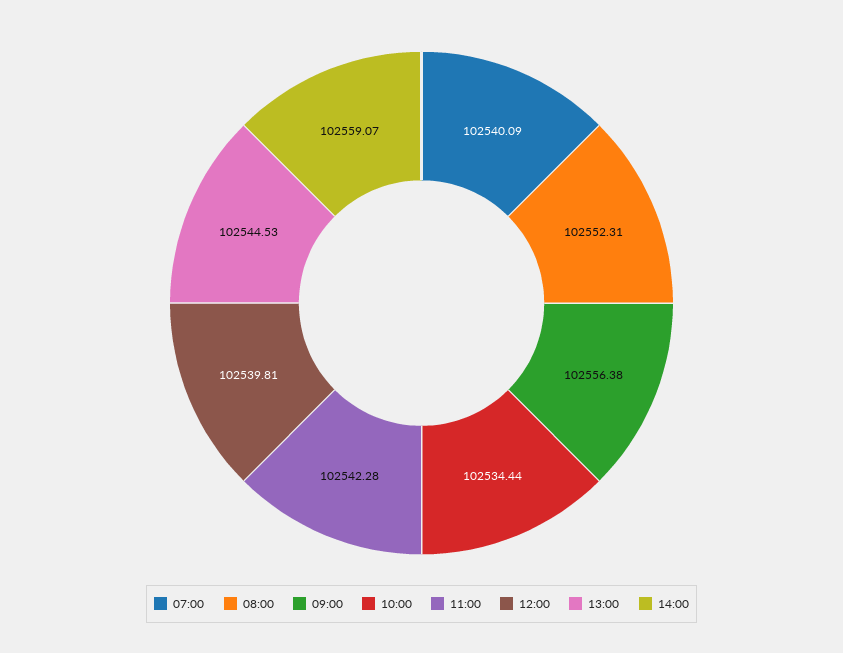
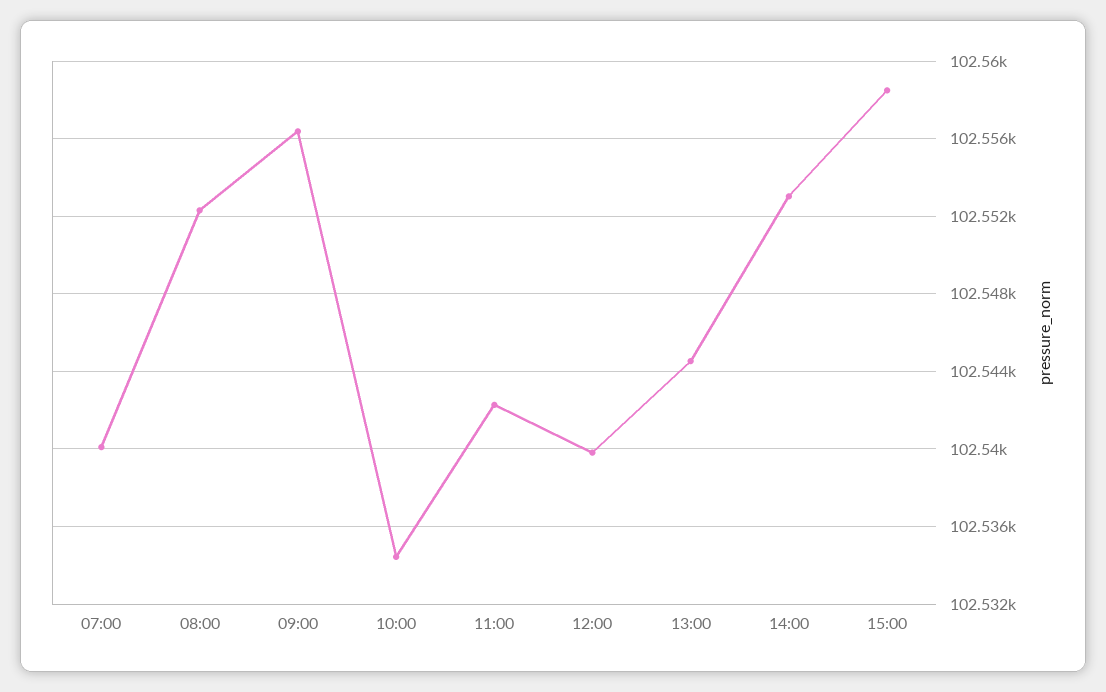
14:00: 102559.07 -> 102553
15:00: none -> 102558.5

